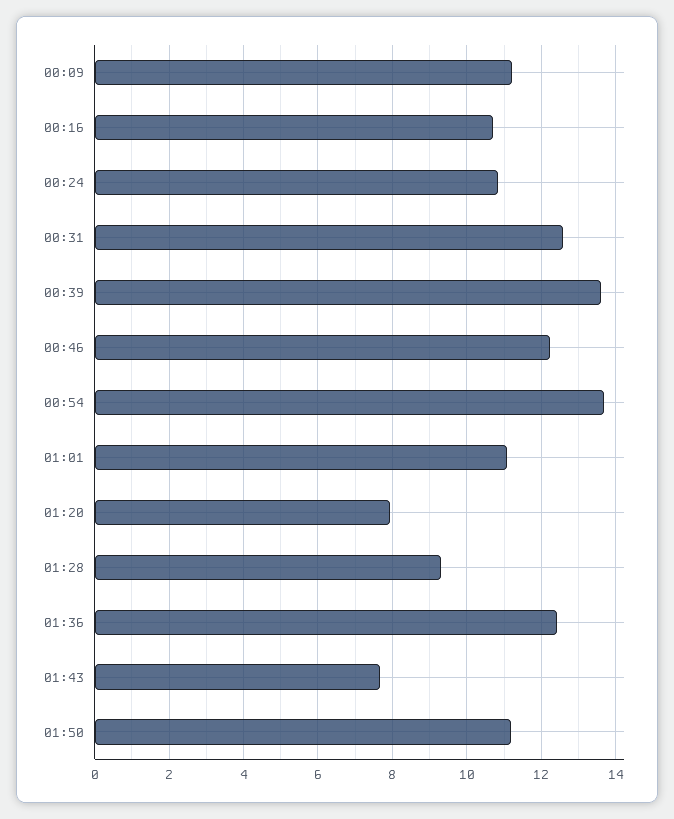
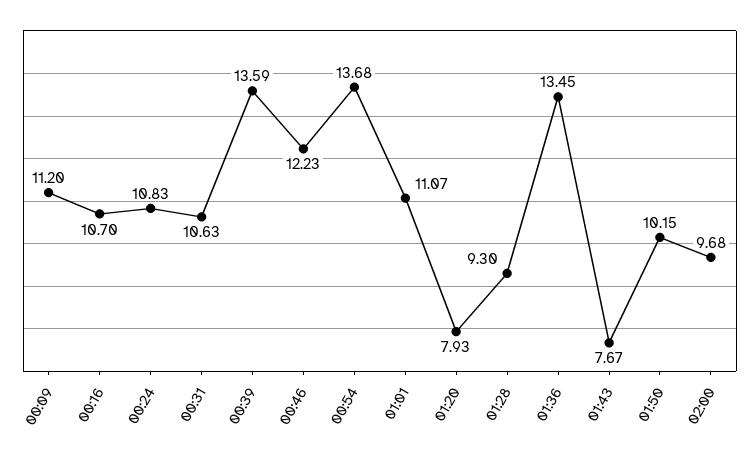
00:31: 12.6 -> 10.63
01:36: 12.4 -> 13.45
01:50: 11.2 -> 10.15
02:00: none -> 9.68

